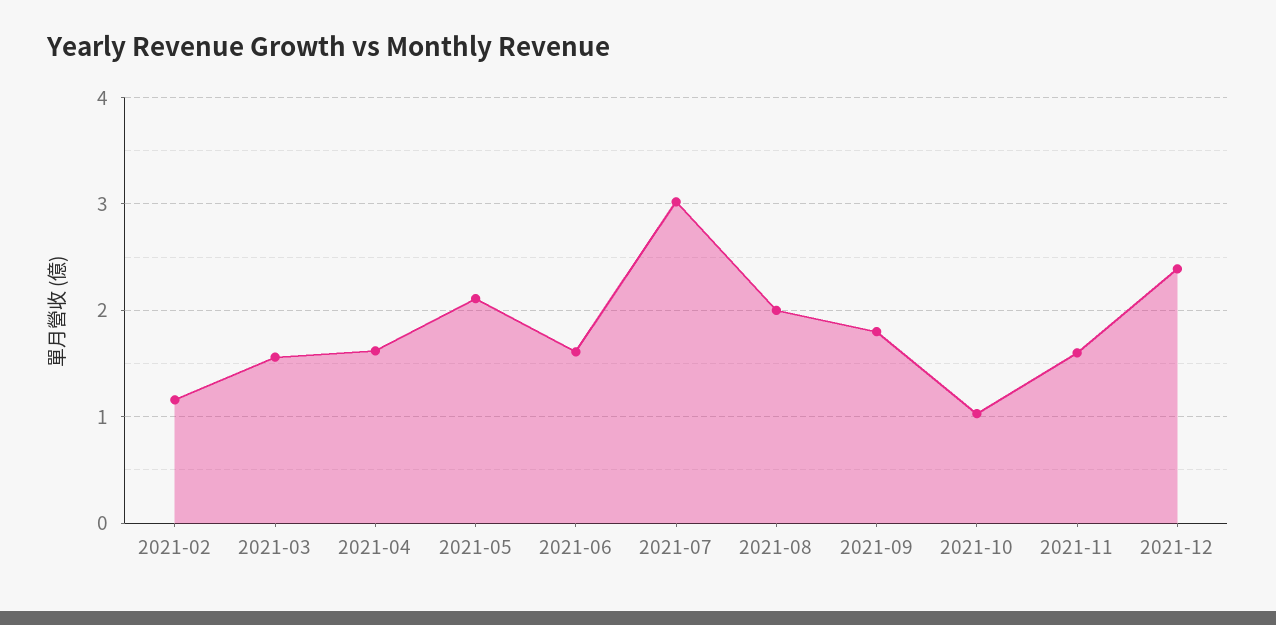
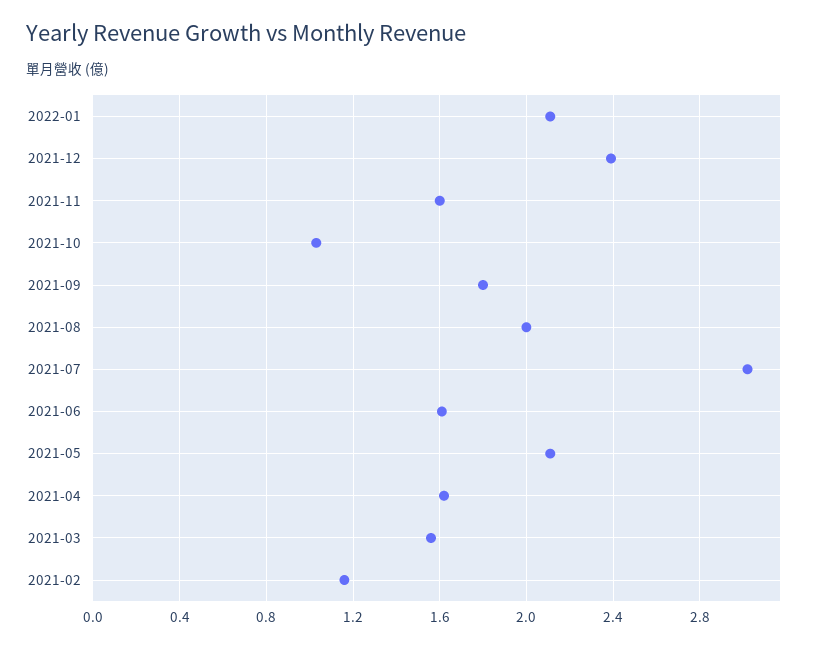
2022-01: none -> 2.1

